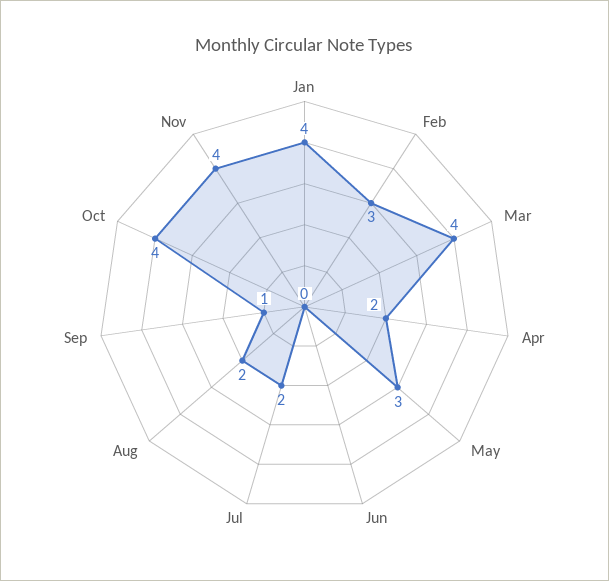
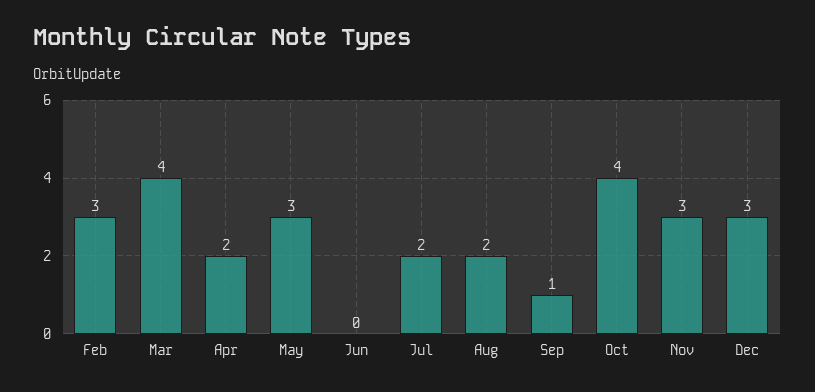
Jan: 4 -> none
Nov: 4 -> 3
Dec: none -> 3

